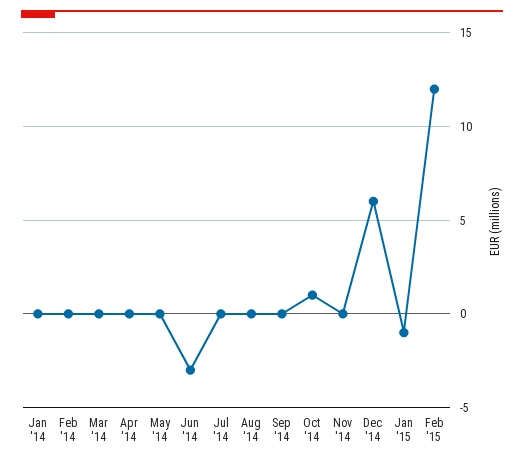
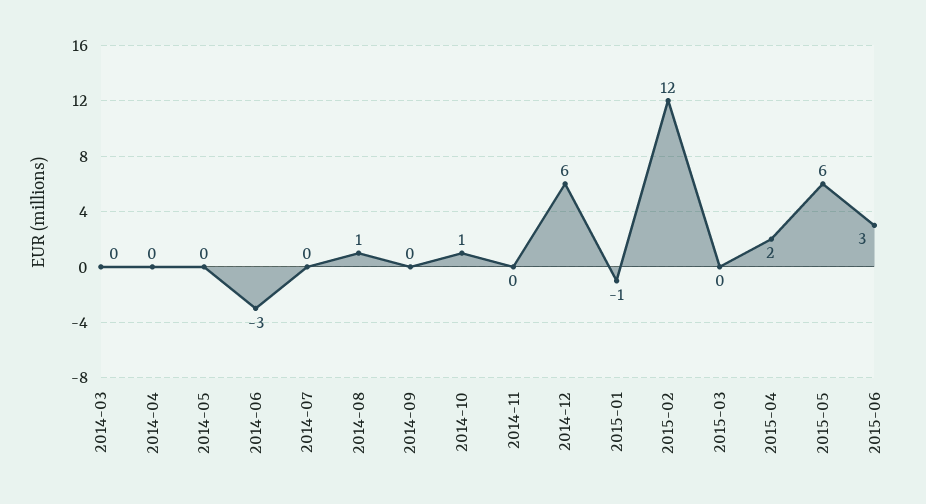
Jan '14: 0 -> none
Feb '14: 0 -> none
Aug '14: 0 -> 1
2015-03: none -> 0
2015-04: none -> 2
2015-05: none -> 6
2015-06: none -> 3

